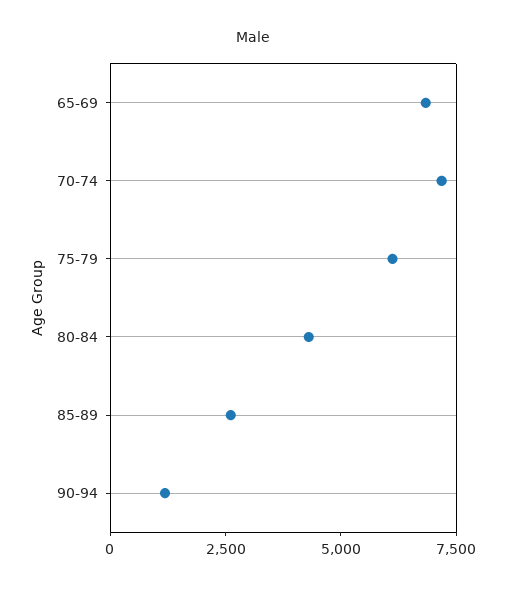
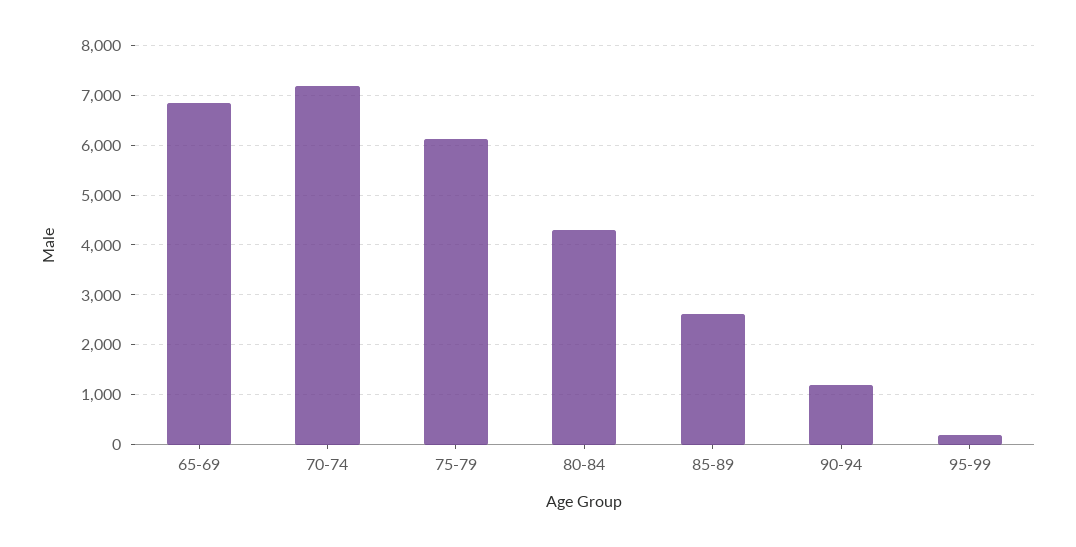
95-99: none -> 200

